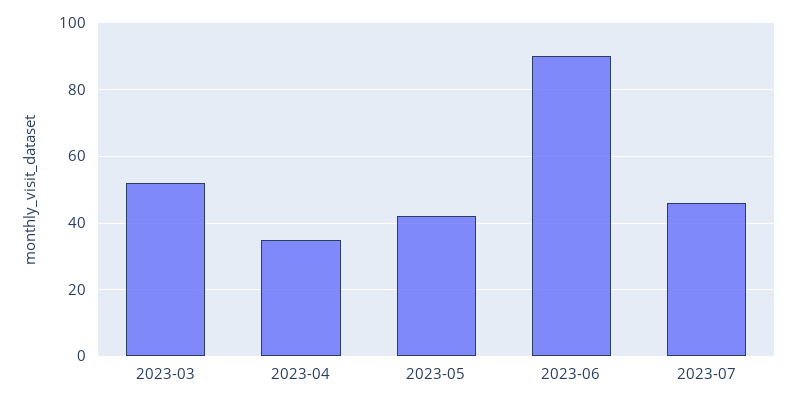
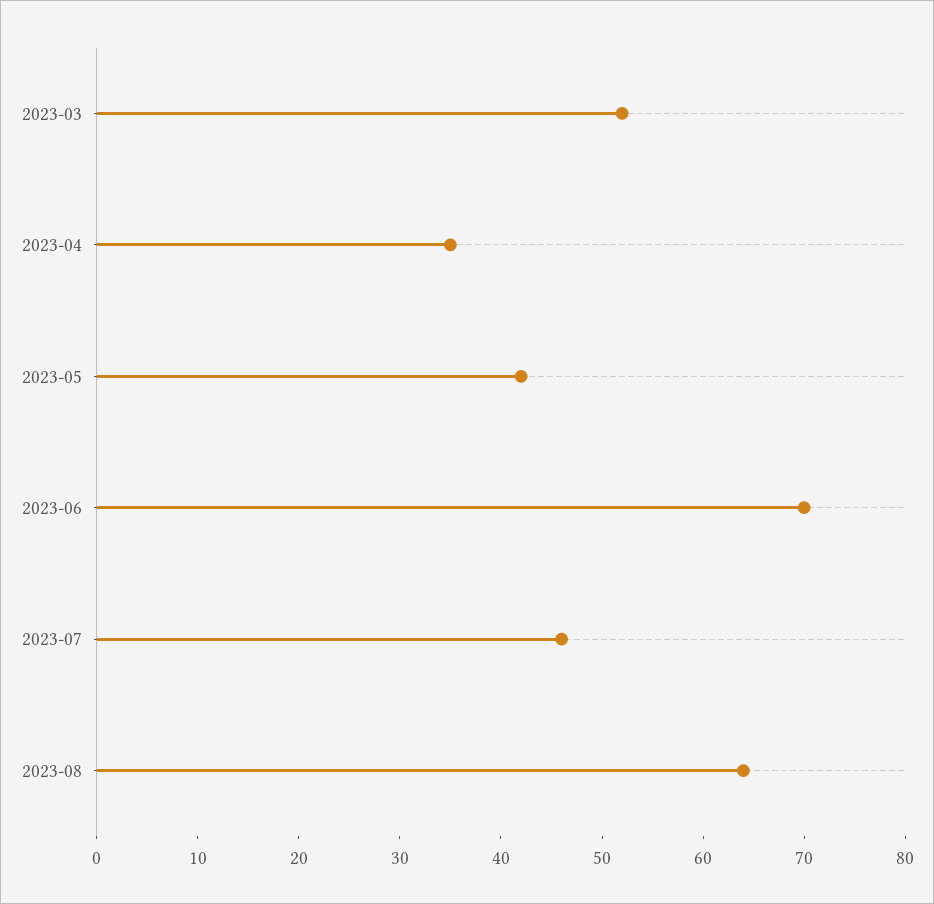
2023-06: 90 -> 70
2023-08: none -> 64

